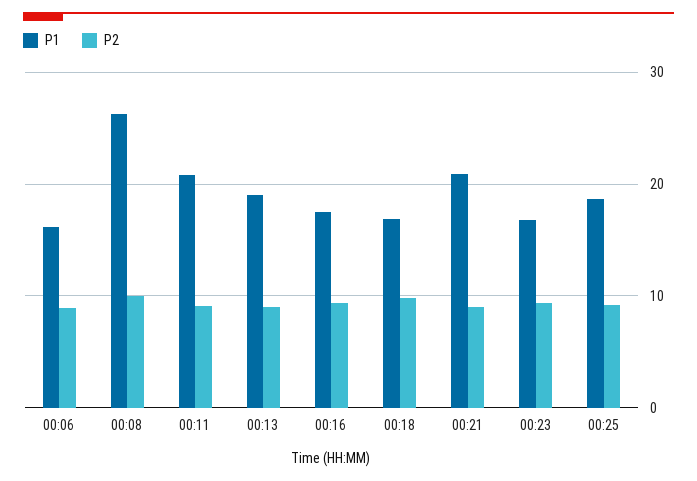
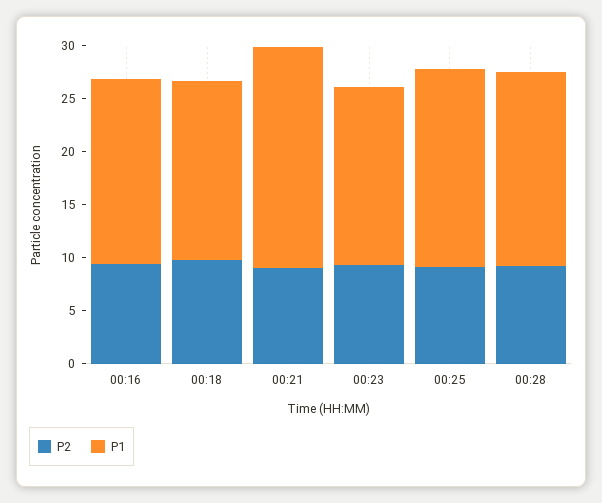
P1, 00:06: 16 -> none
P2, 00:06: 9 -> none
P1, 00:08: 26 -> none
P2, 00:08: 10 -> none
P1, 00:11: 21 -> none
P2, 00:11: 9 -> none
P1, 00:13: 19 -> none
P2, 00:13: 9 -> none
P2, 00:28: none -> 9
P1, 00:28: none -> 18

